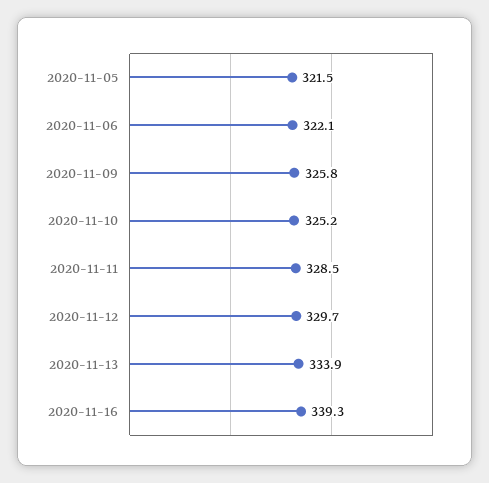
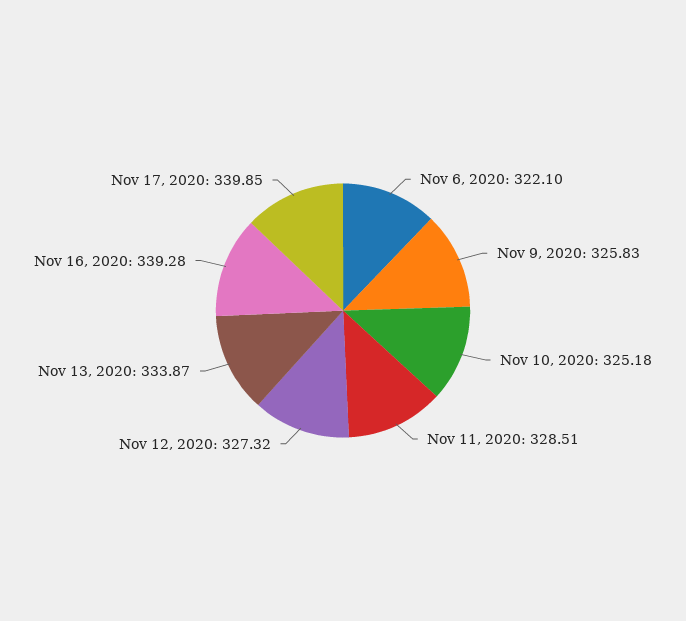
2020-11-05: 321.5 -> none
2020-11-12: 329.7 -> 327.32
Nov 17, 2020: none -> 339.85

